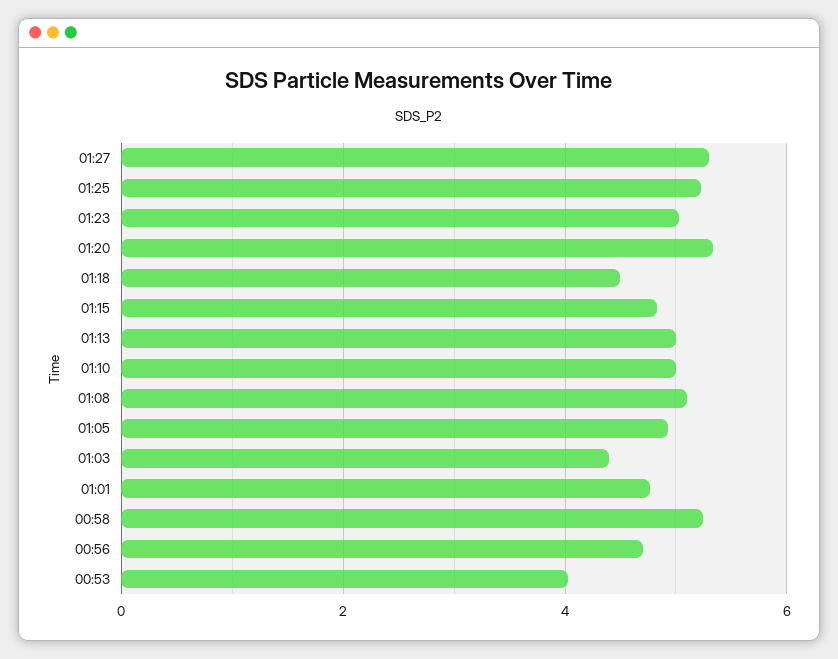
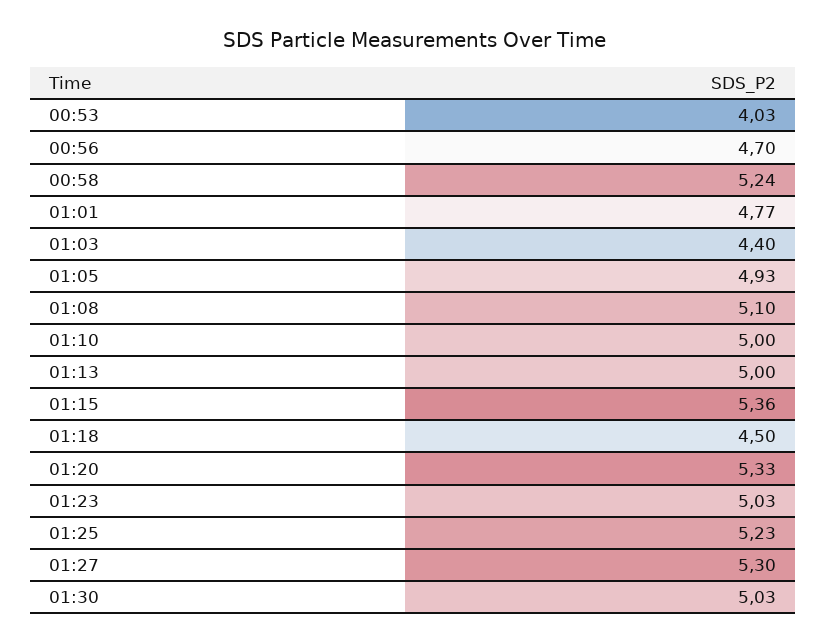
01:15: 4.8 -> 5.36
01:30: none -> 5.03

